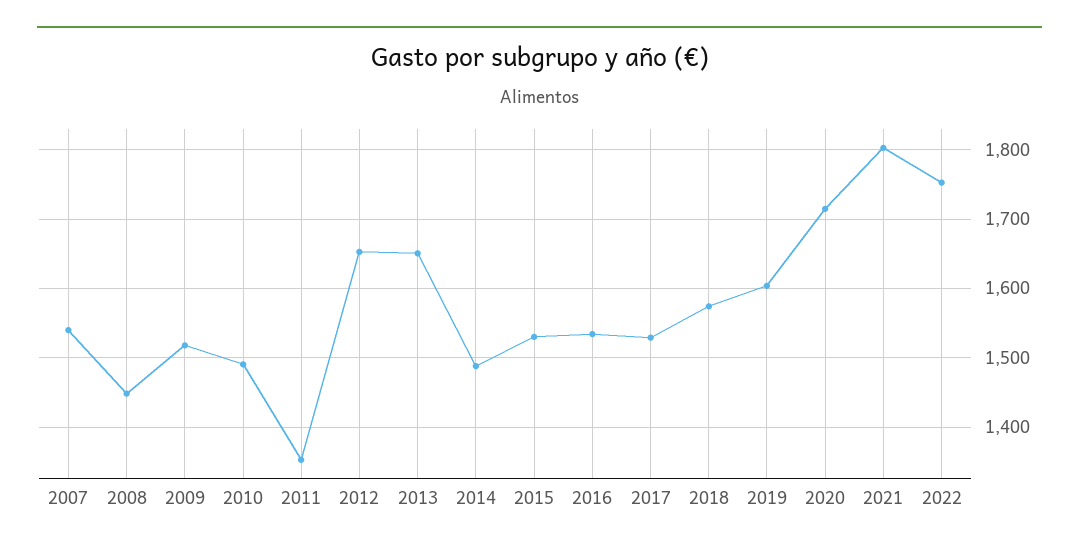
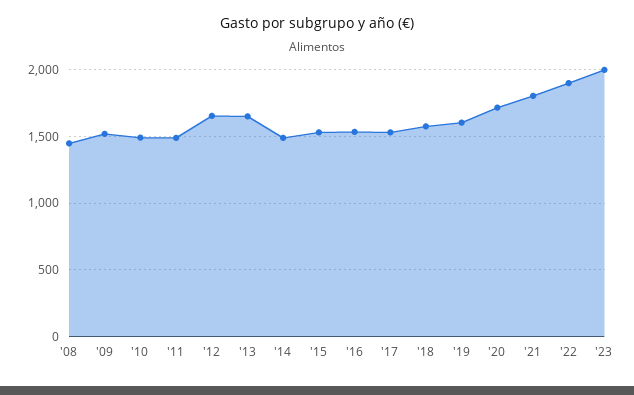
2007: 1540 -> none
2011: 1350 -> 1500
2022: 1750 -> 1900
'23: none -> 2000

